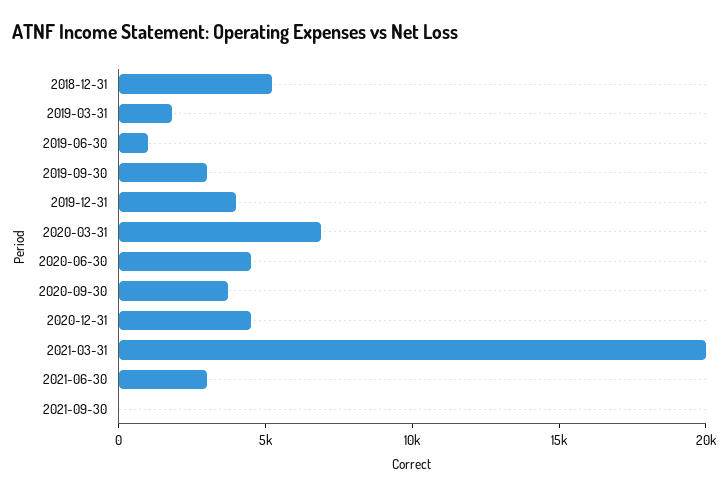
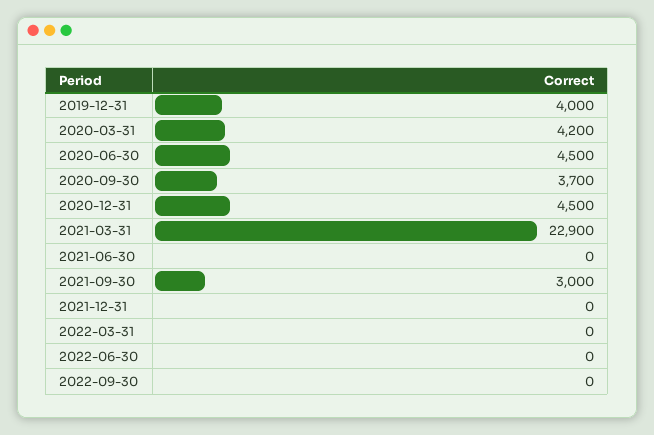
2018-12-31: 5000 -> none
2019-03-31: 2000 -> none
2019-06-30: 1000 -> none
2019-09-30: 3000 -> none
2020-03-31: 7000 -> 4200
2021-03-31: 20000 -> 22900
2021-06-30: 3000 -> 0
2021-09-30: 0 -> 3000
2021-12-31: none -> 0
2022-03-31: none -> 0
2022-06-30: none -> 0
2022-09-30: none -> 0

